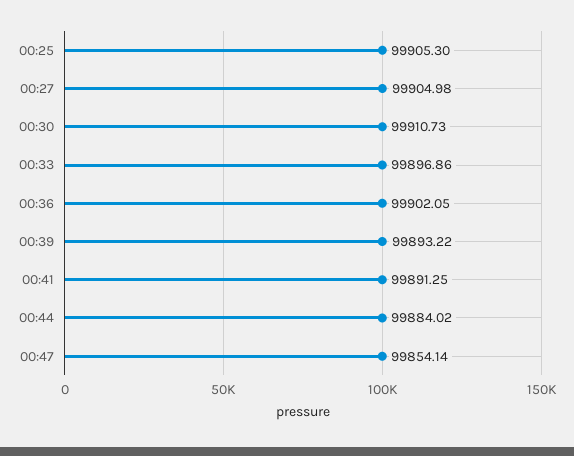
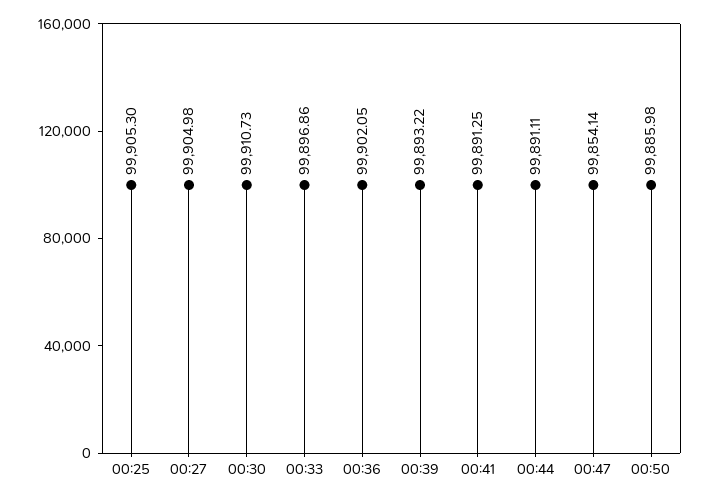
00:44: 99884.02 -> 99891.11
00:50: none -> 99885.98

